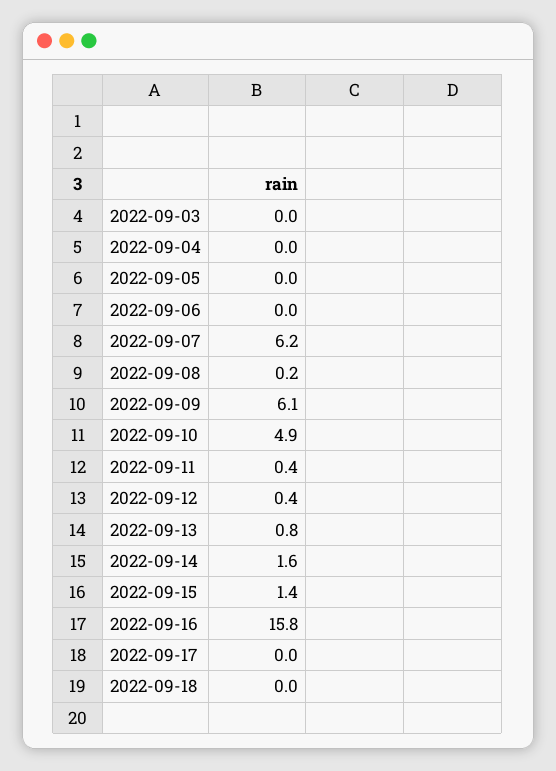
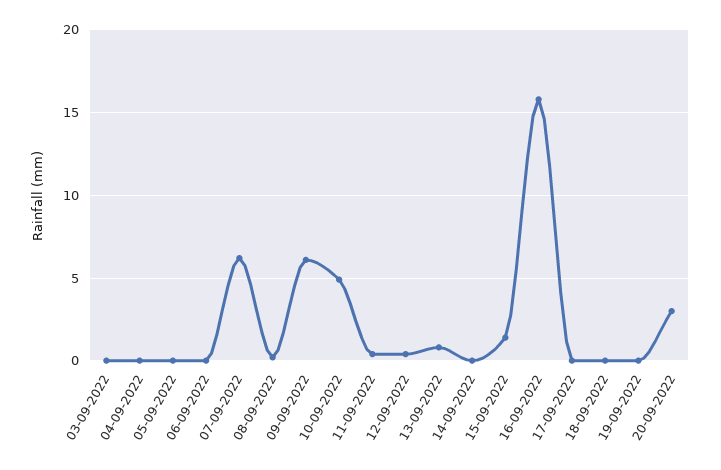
2022-09-14: 1.6 -> 0
19-09-2022: none -> 0
20-09-2022: none -> 3

